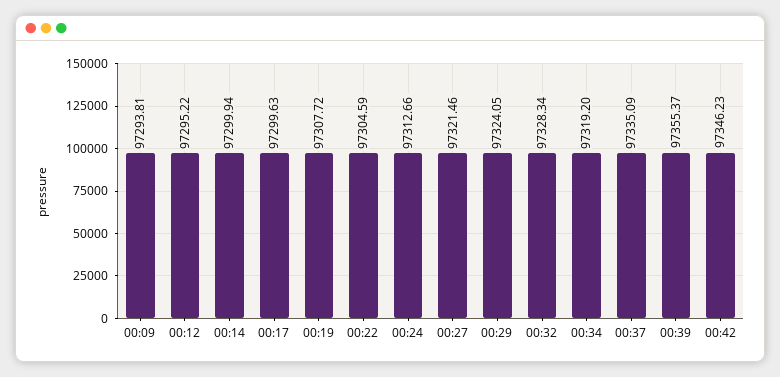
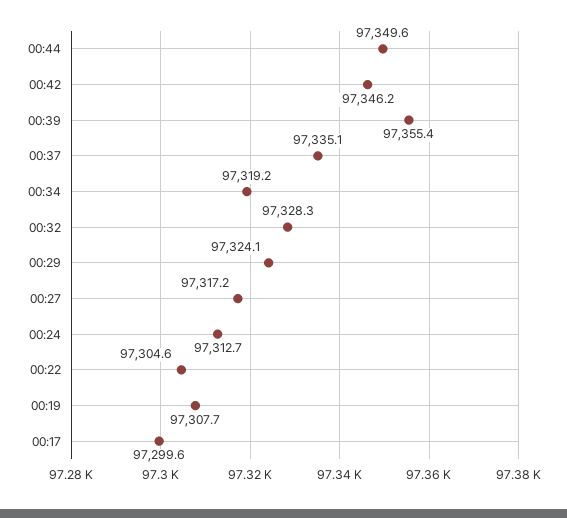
00:09: 97293.81 -> none
00:12: 97295.22 -> none
00:14: 97299.94 -> none
00:27: 97321.46 -> 97317.2
00:44: none -> 97349.6

